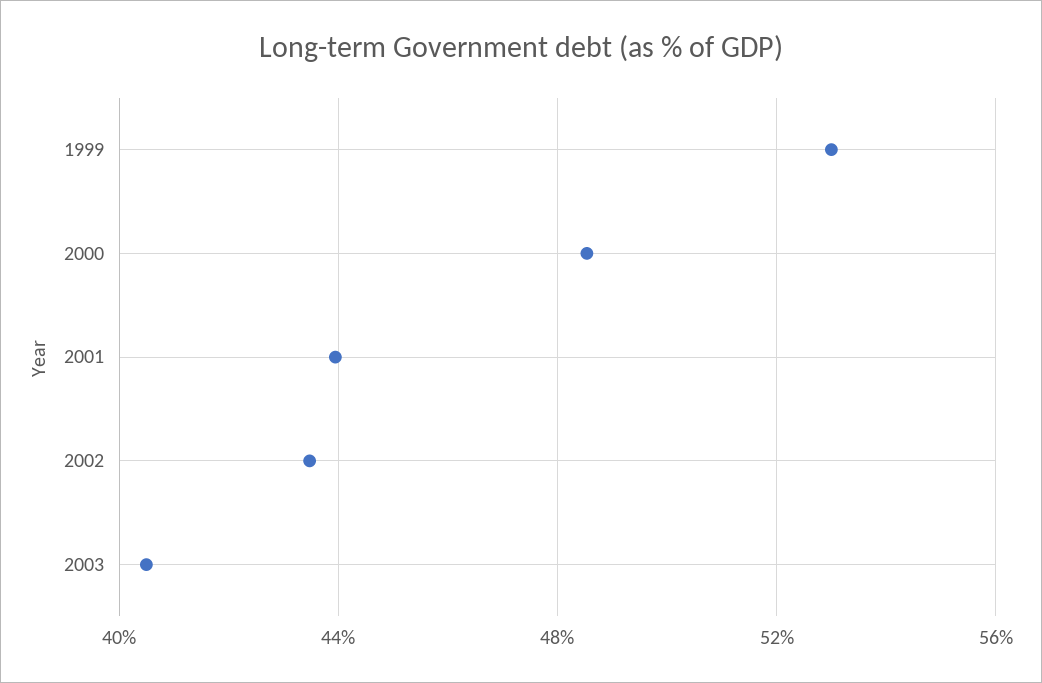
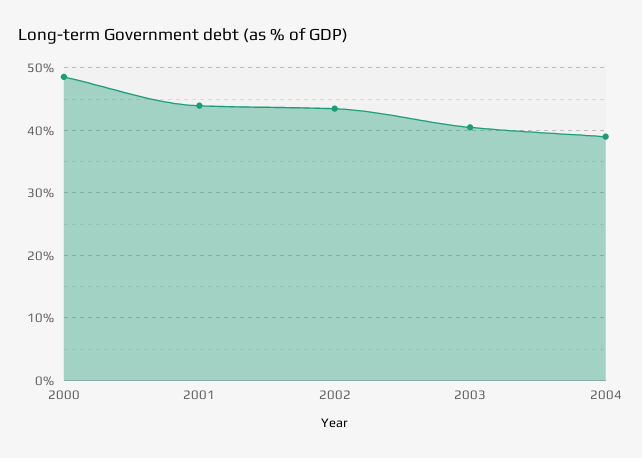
1999: 53 -> none
2004: none -> 39

